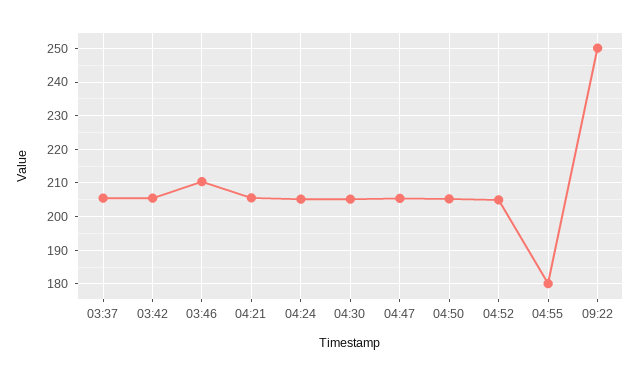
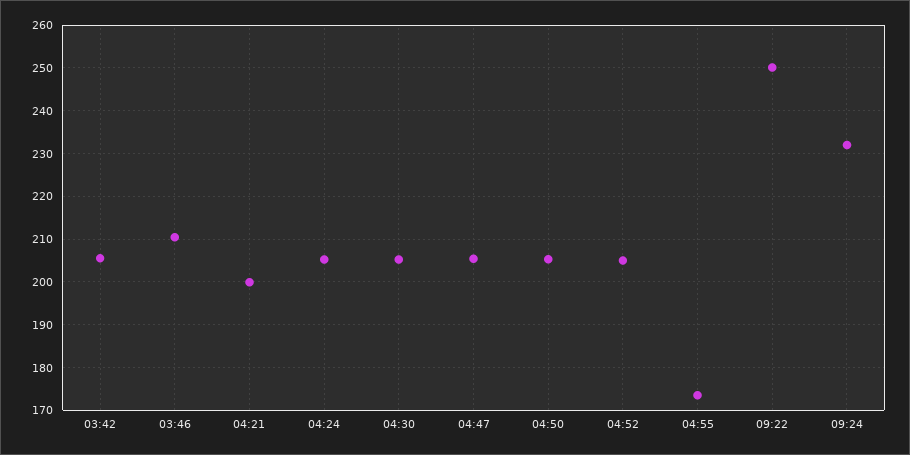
03:37: 206 -> none
04:21: 206 -> 200
04:55: 180 -> 174
09:24: none -> 232

